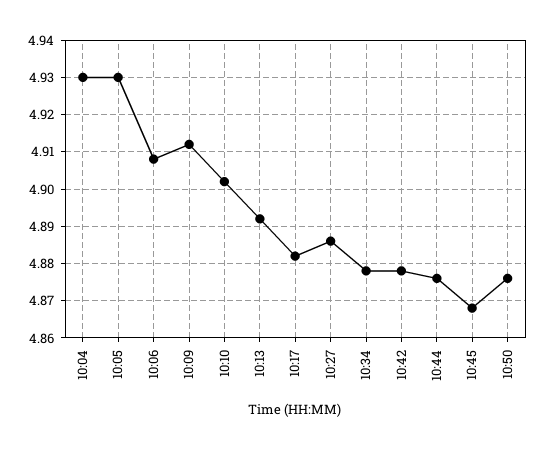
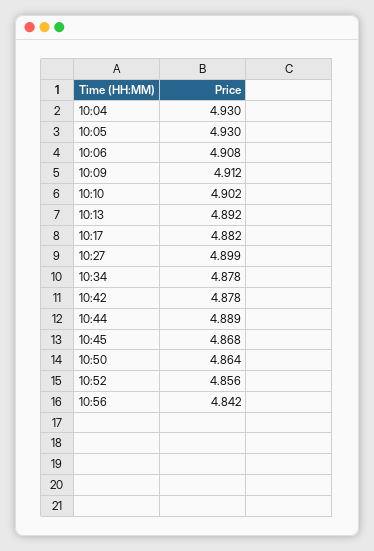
10:27: 4.885 -> 4.899
10:44: 4.875 -> 4.889
10:50: 4.875 -> 4.864
10:52: none -> 4.856
10:56: none -> 4.842

